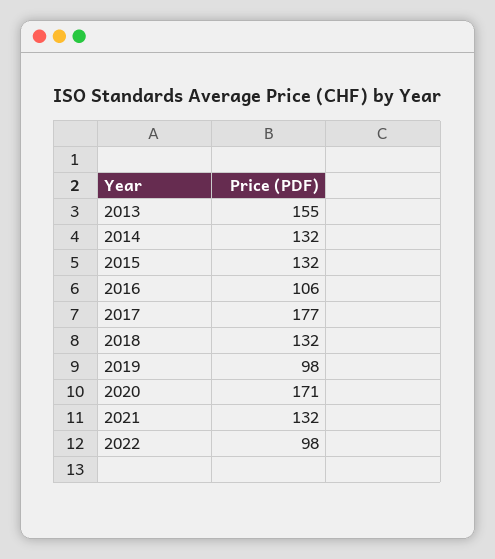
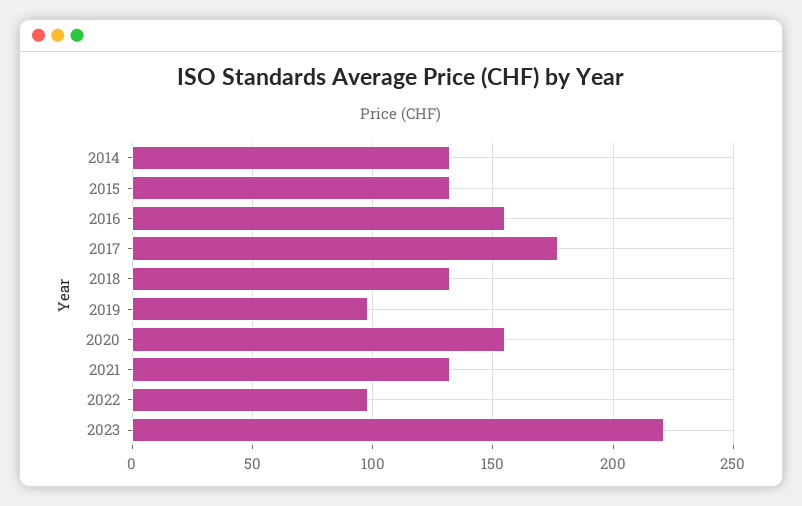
2013: 155 -> none
2016: 106 -> 155
2020: 171 -> 155
2023: none -> 220

